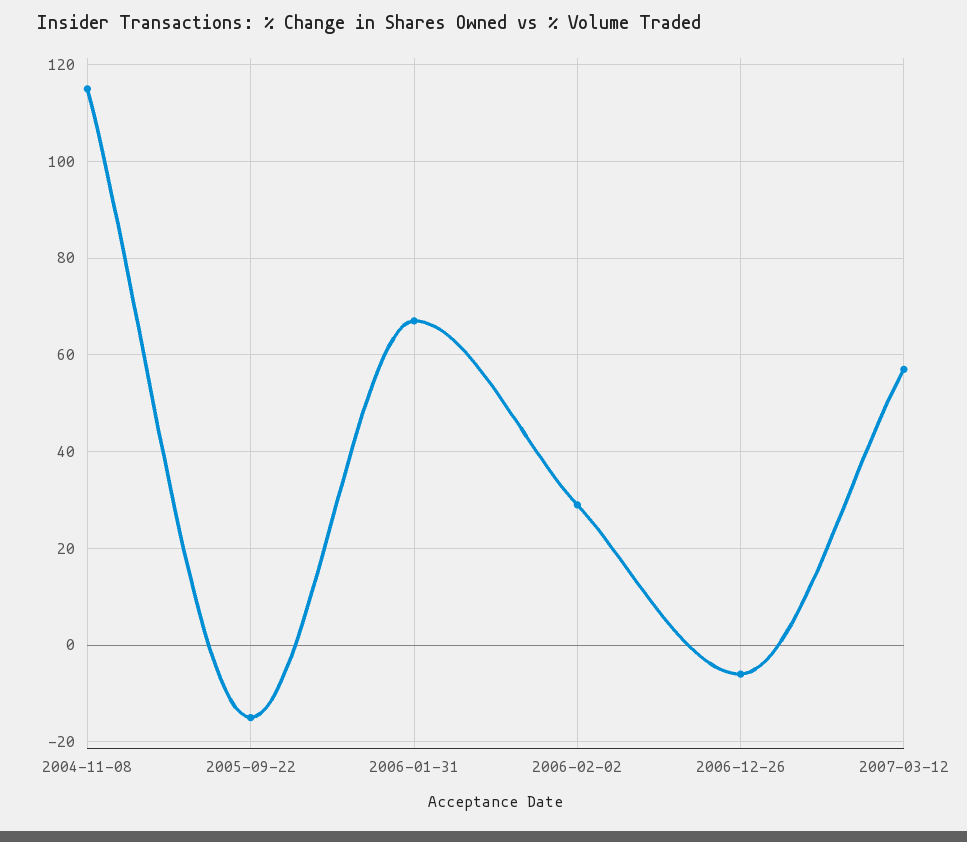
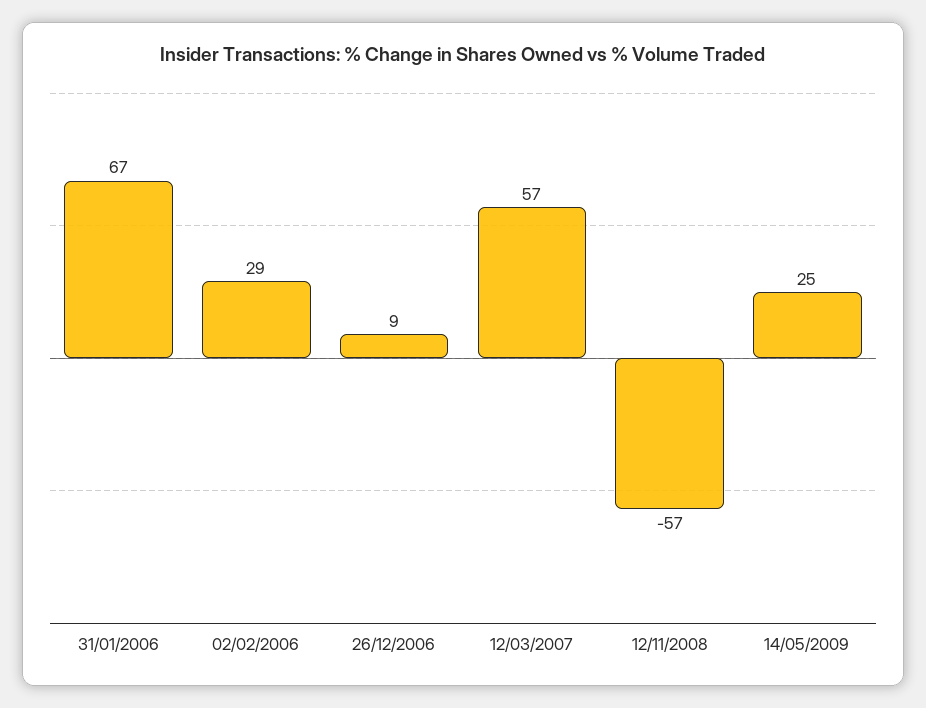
2004-11-08: 115 -> none
2005-09-22: -15 -> none
2006-12-26: -5 -> 9
12/11/2008: none -> -57
14/05/2009: none -> 25

